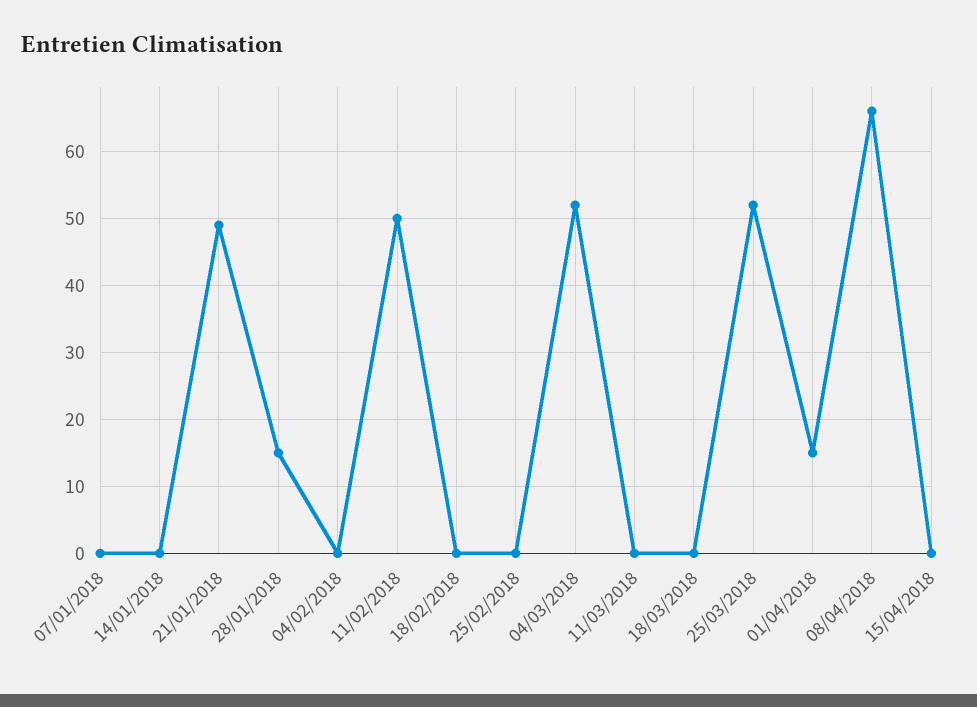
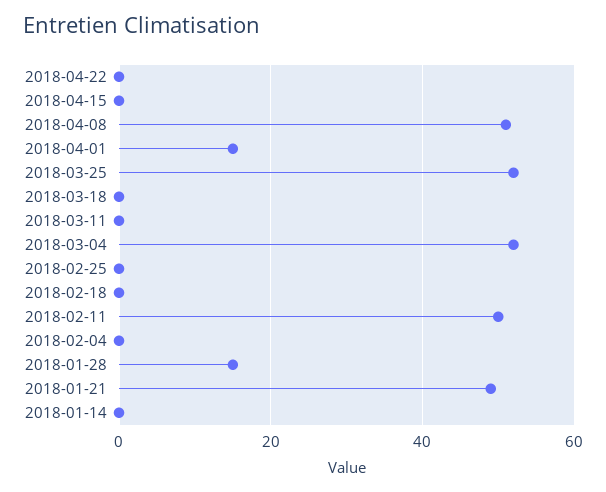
07/01/2018: 0 -> none
08/04/2018: 66 -> 50
2018-04-22: none -> 0

